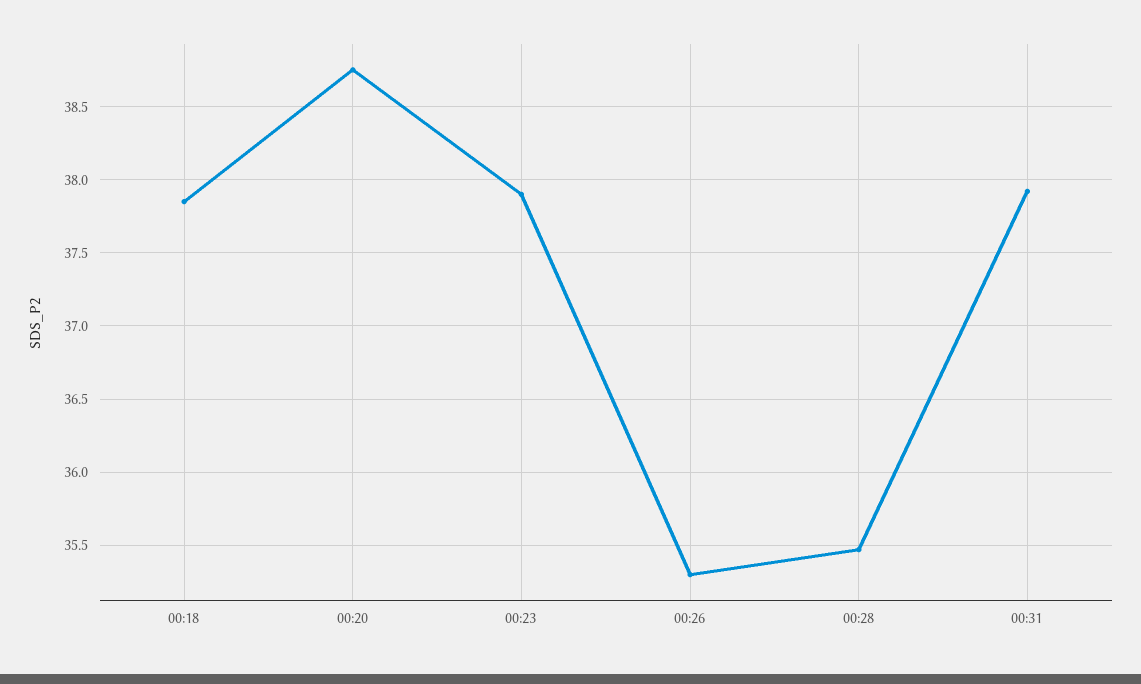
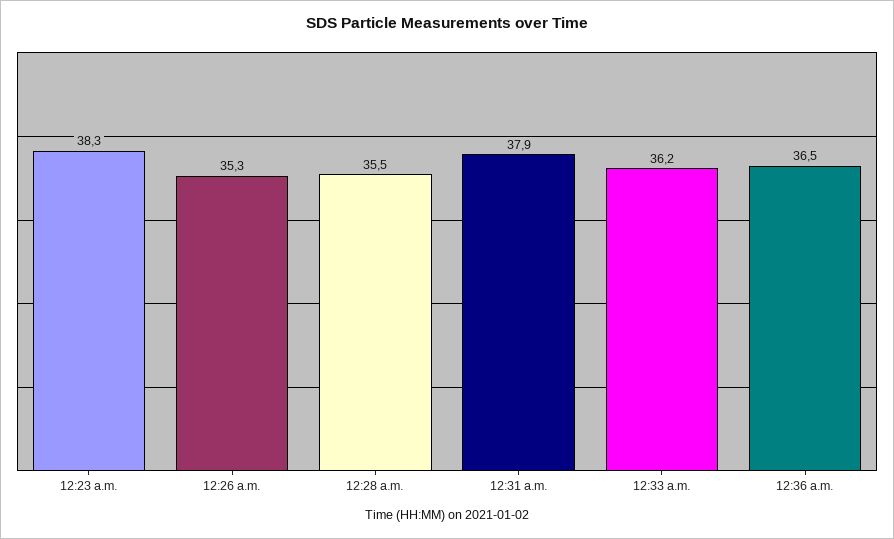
00:18: 37.85 -> none
00:20: 38.75 -> none
00:23: 37.9 -> 38.3
12:33 a.m.: none -> 36.2
12:36 a.m.: none -> 36.5

